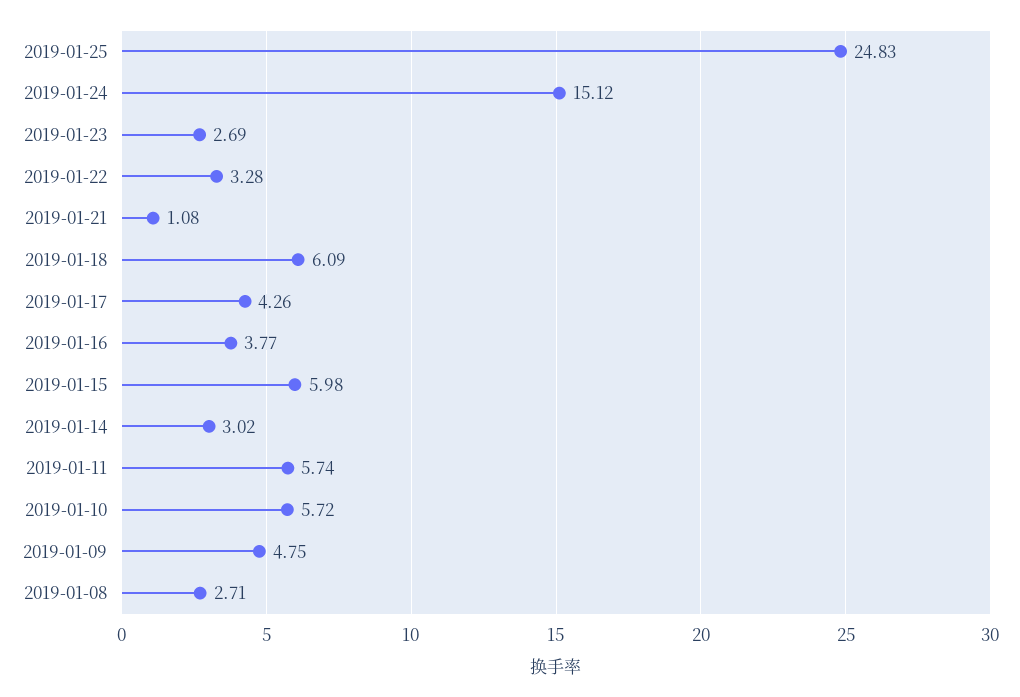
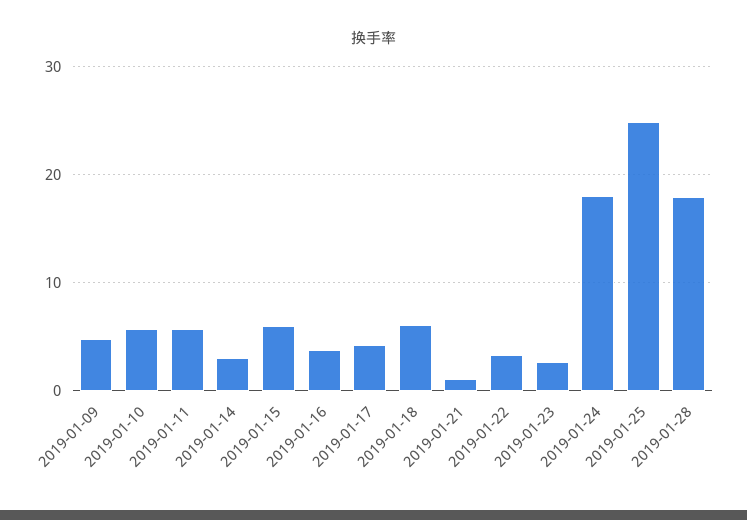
2019-01-24: 15.12 -> 18
2019-01-08: 2.71 -> none
2019-01-28: none -> 18

